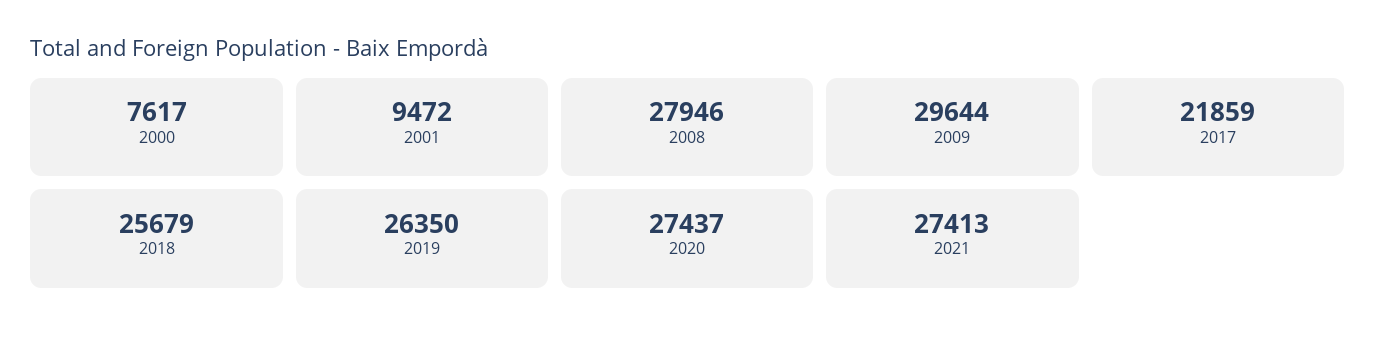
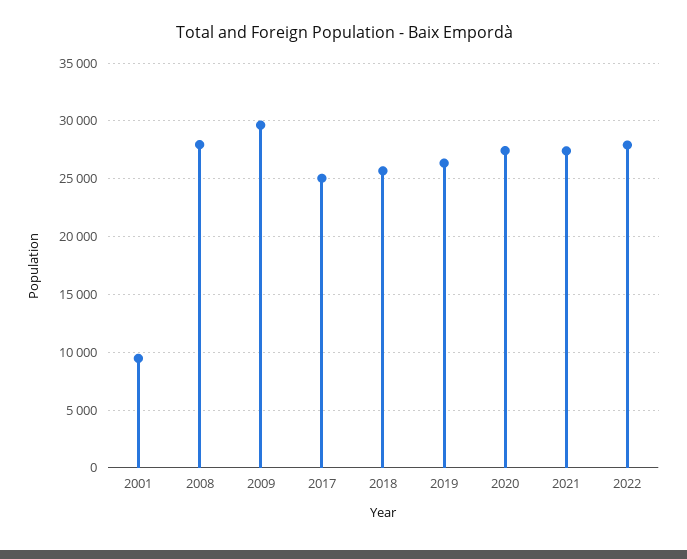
2000: 7617 -> none
2017: 21859 -> 25000
2022: none -> 28000

